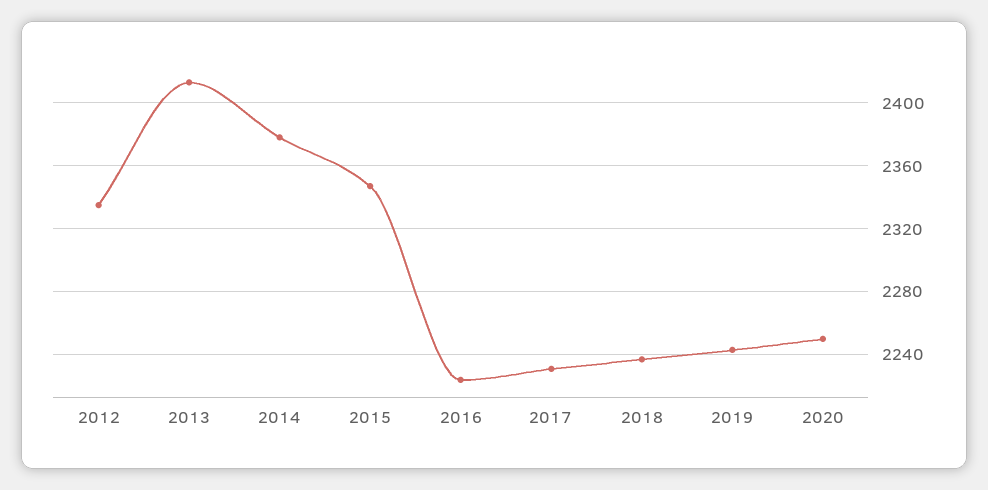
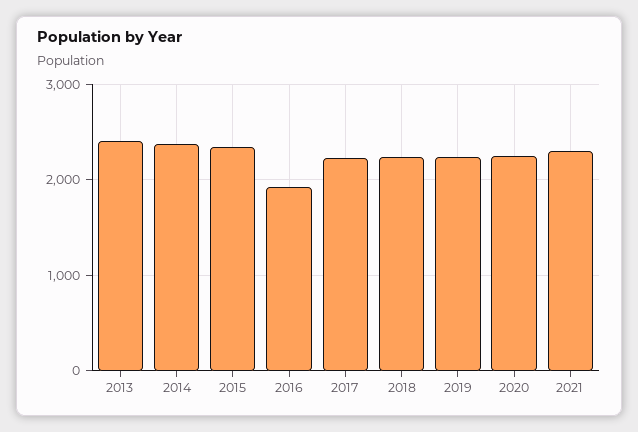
2012: 2335 -> none
2016: 2225 -> 1900
2021: none -> 2300

